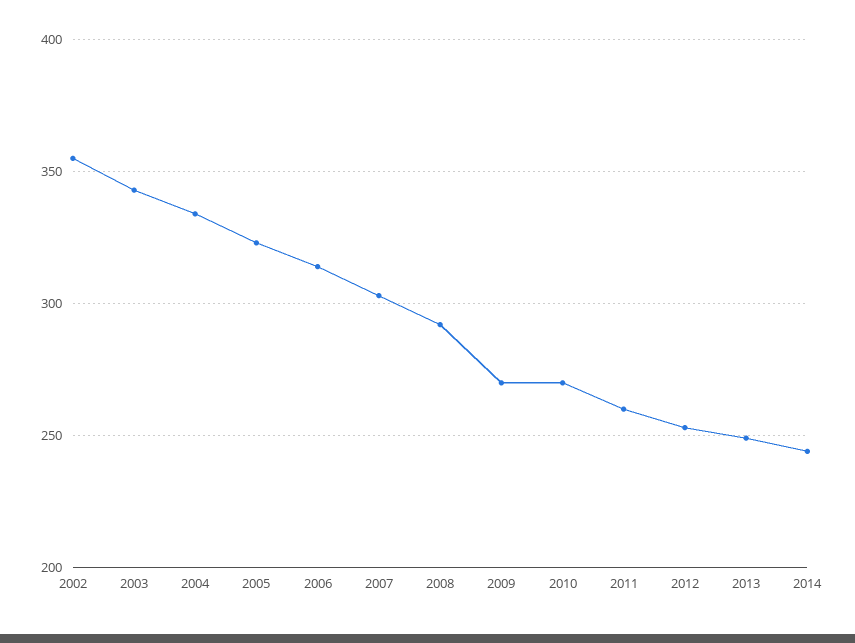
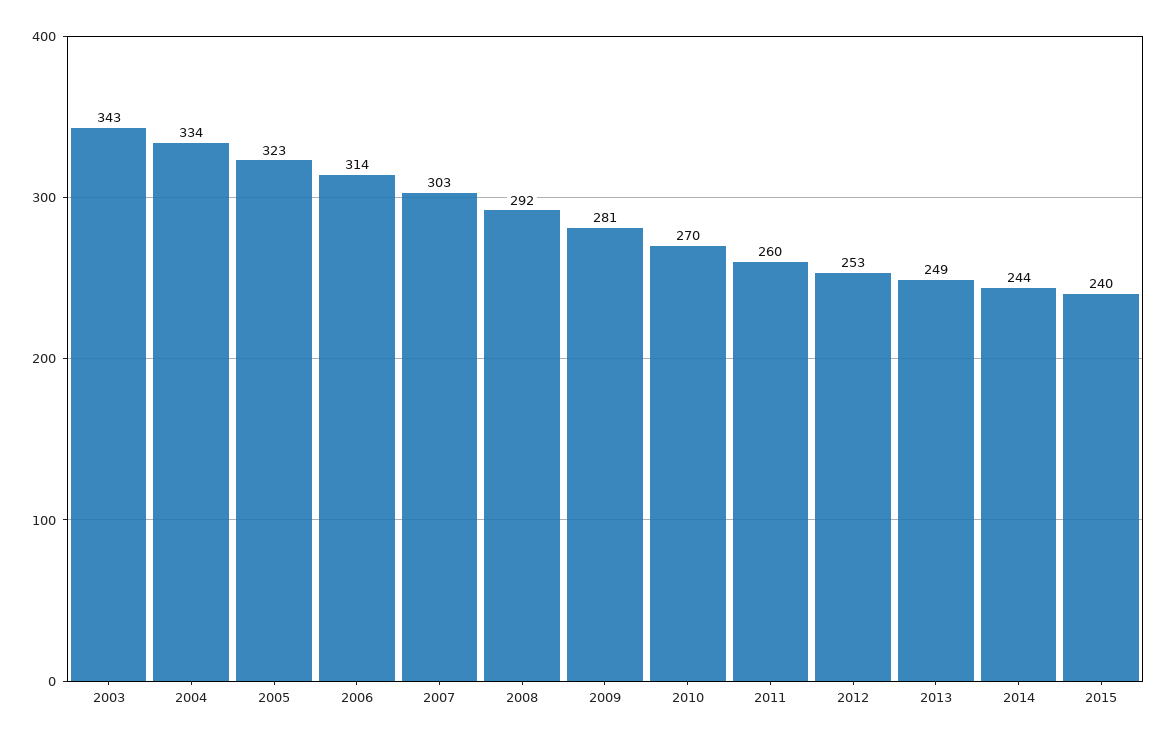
2002: 355 -> none
2009: 270 -> 281
2015: none -> 240

